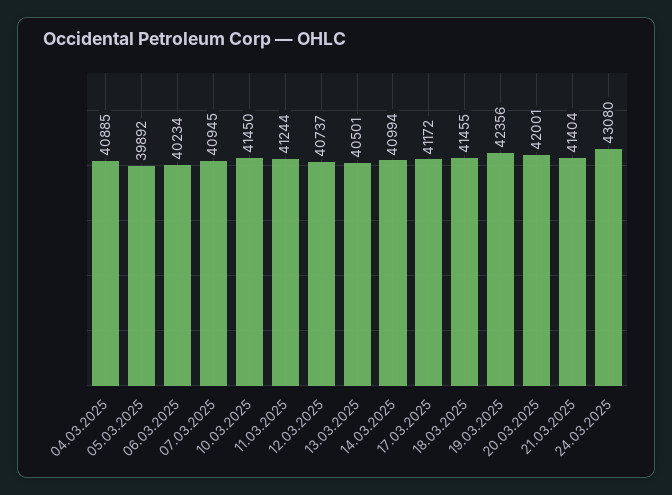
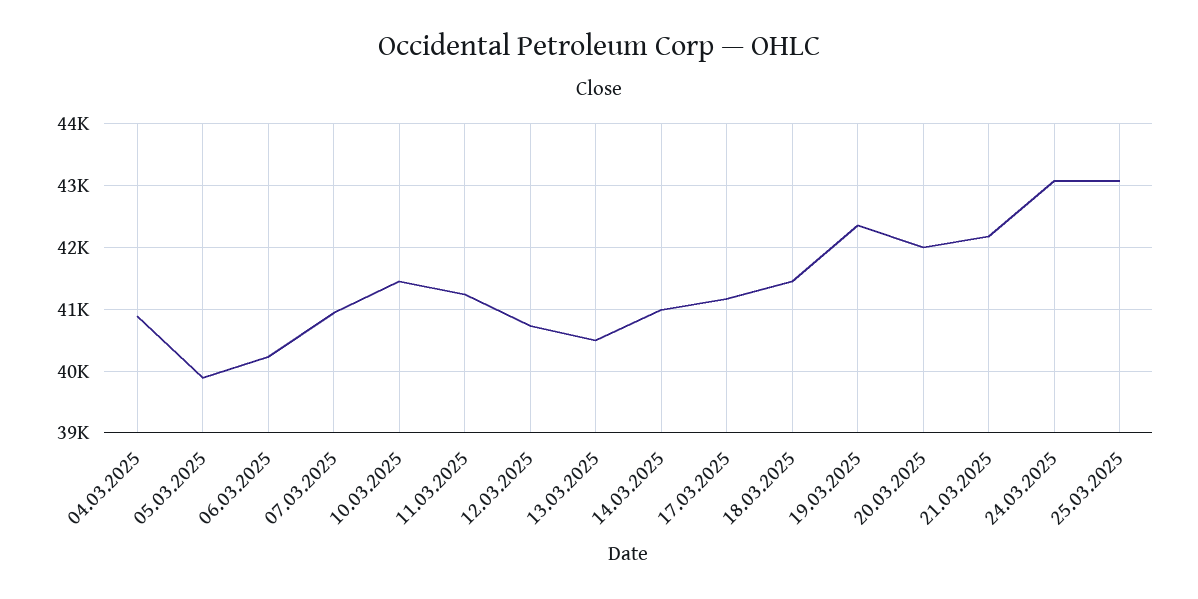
21.03.2025: 41404 -> 42200
25.03.2025: none -> 43100

